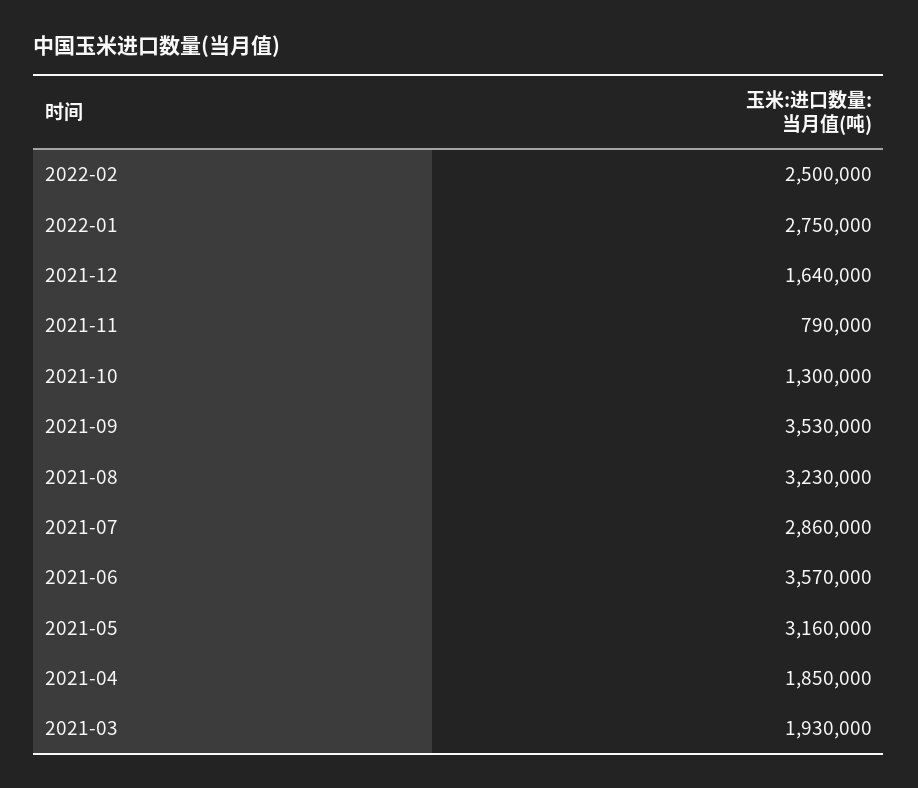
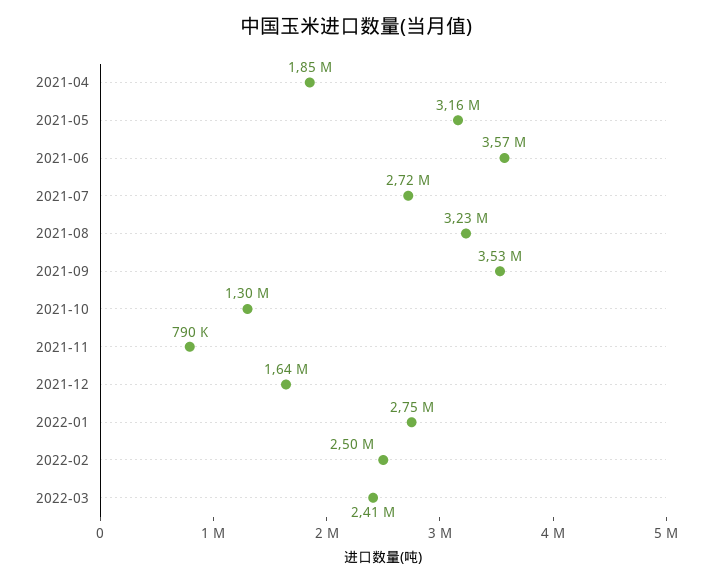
2021-07: 2860000 -> 2720000
2021-03: 1930000 -> none
2022-03: none -> 2410000

